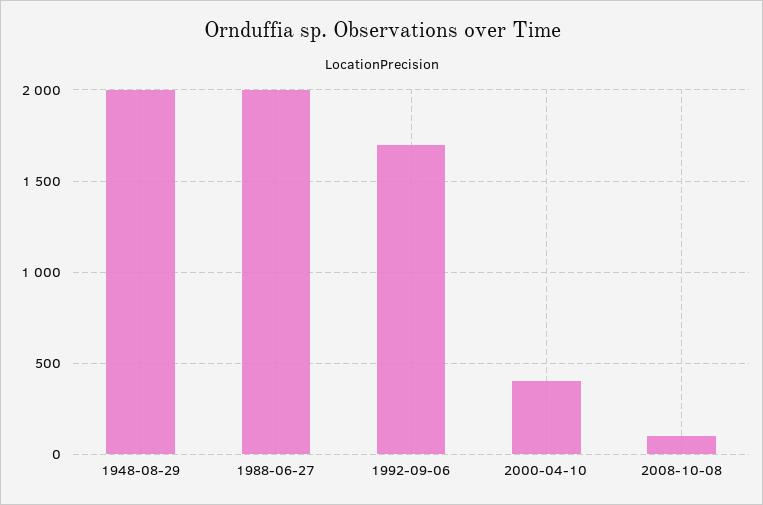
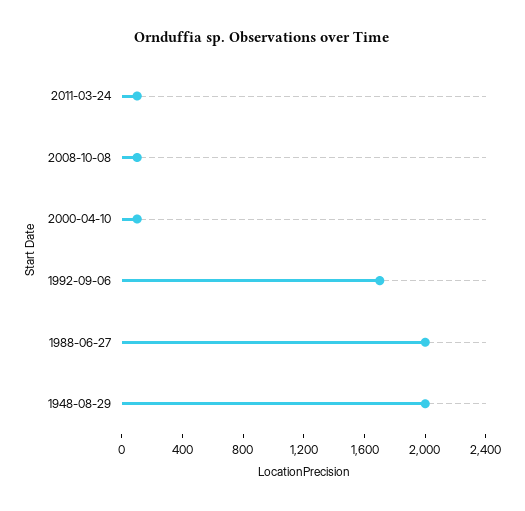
2000-04-10: 400 -> 100
2011-03-24: none -> 100

